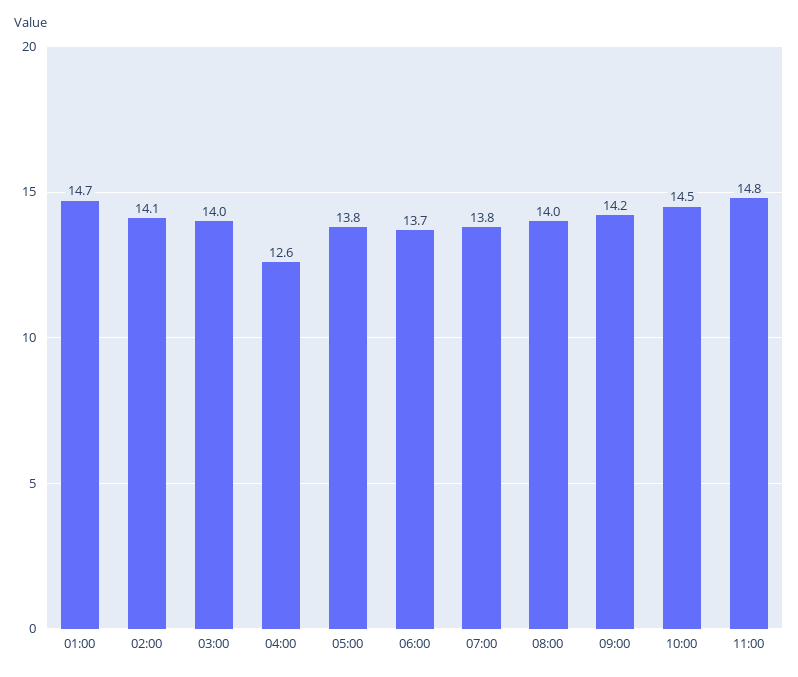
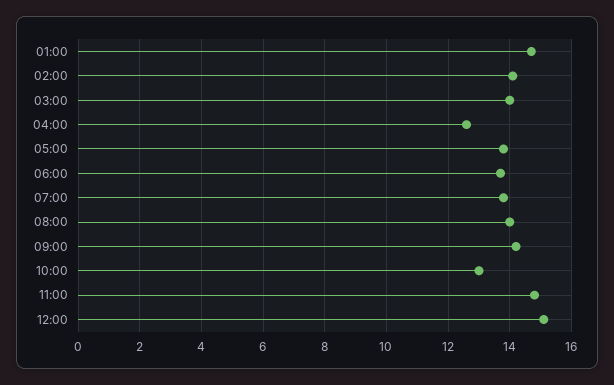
10:00: 14.5 -> 13
12:00: none -> 15

